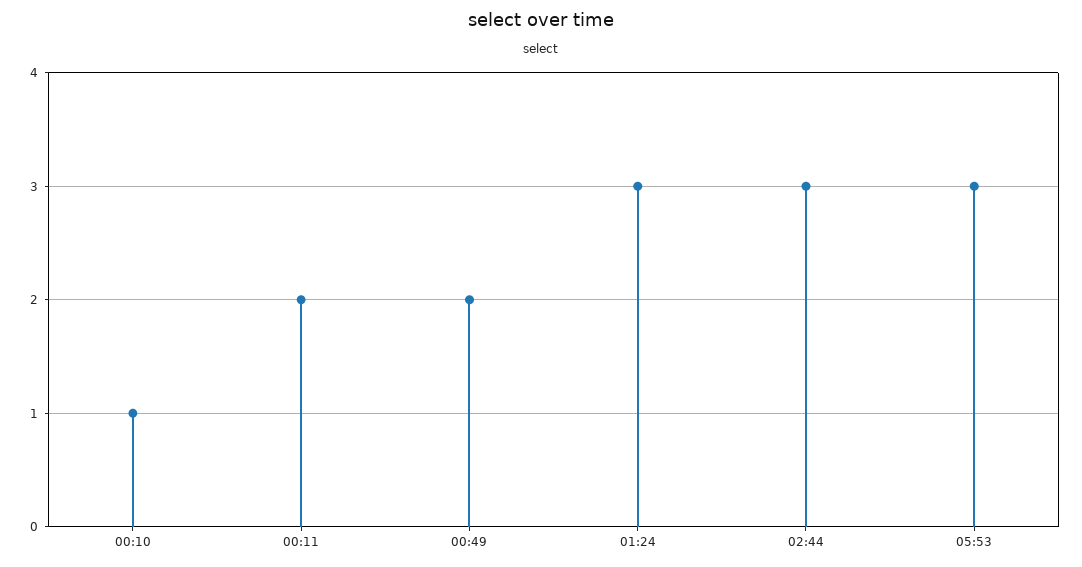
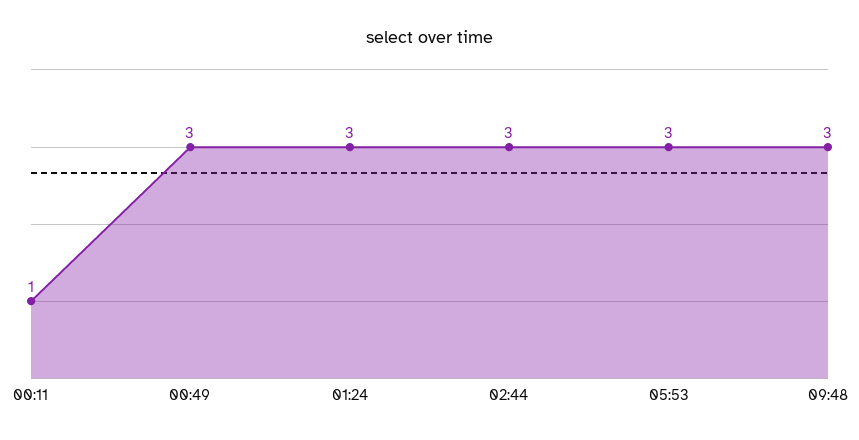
00:10: 1 -> none
00:11: 2 -> 1
00:49: 2 -> 3
09:48: none -> 3

